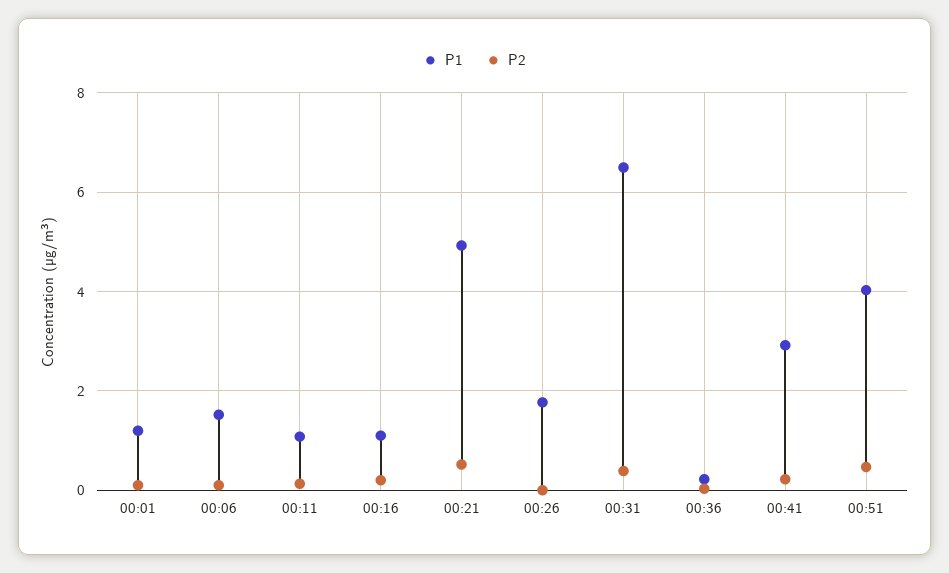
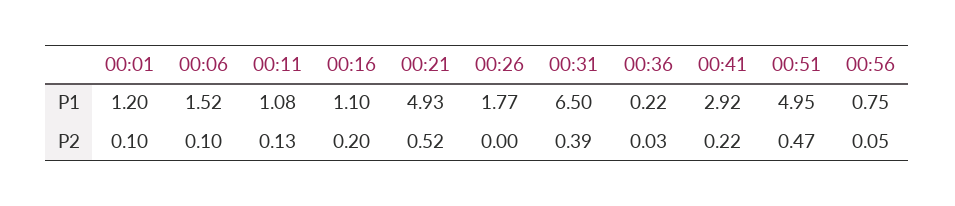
P1, 00:51: 4 -> 4.95
P1, 00:56: none -> 0.75
P2, 00:56: none -> 0.05

